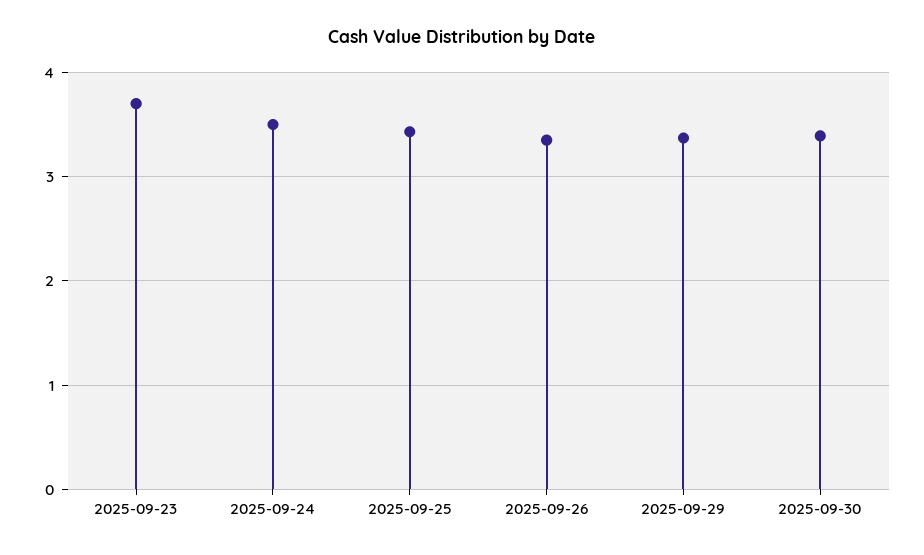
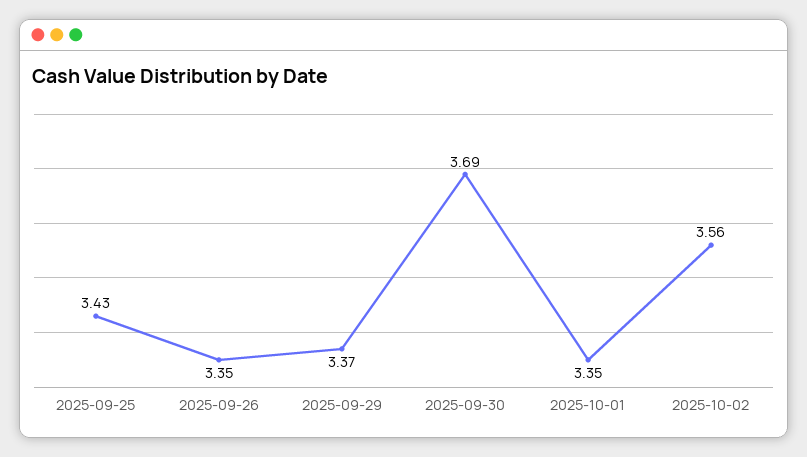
2025-09-23: 3.7 -> none
2025-09-24: 3.5 -> none
2025-09-30: 3.4 -> 3.69
2025-10-01: none -> 3.35
2025-10-02: none -> 3.56

